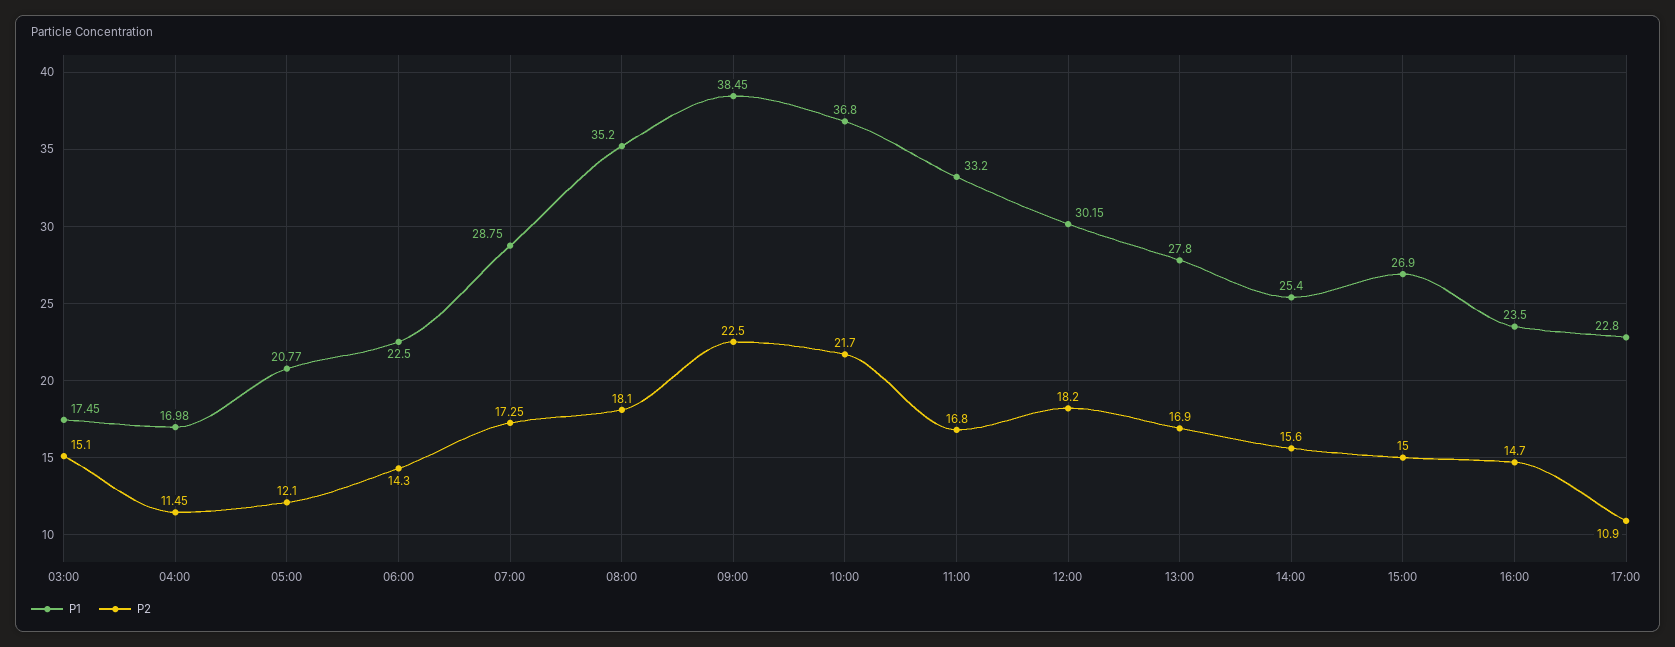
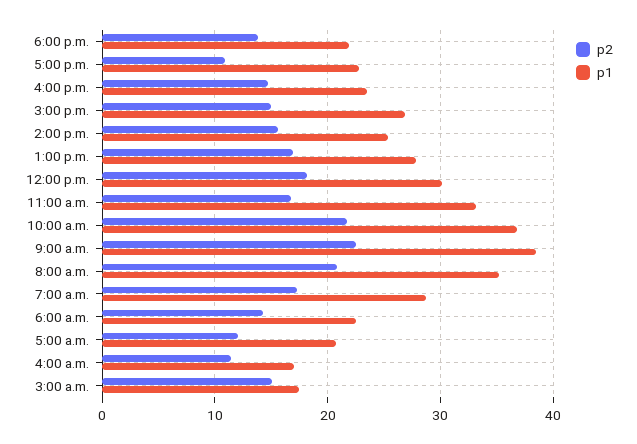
P2, 08:00: 18.1 -> 21
P2, 6:00 p.m.: none -> 14
P1, 6:00 p.m.: none -> 22

